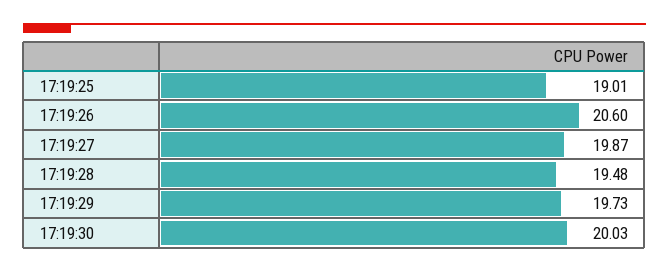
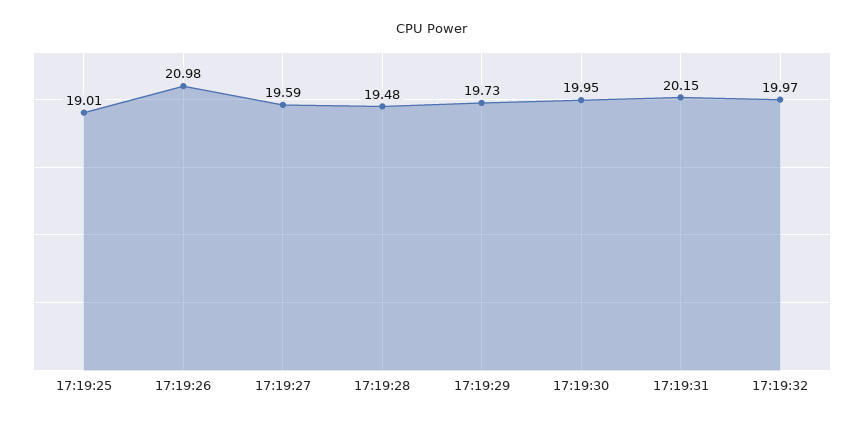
17:19:26: 20.6 -> 20.98
17:19:27: 19.87 -> 19.59
17:19:30: 20.03 -> 19.95
17:19:31: none -> 20.15
17:19:32: none -> 19.97

